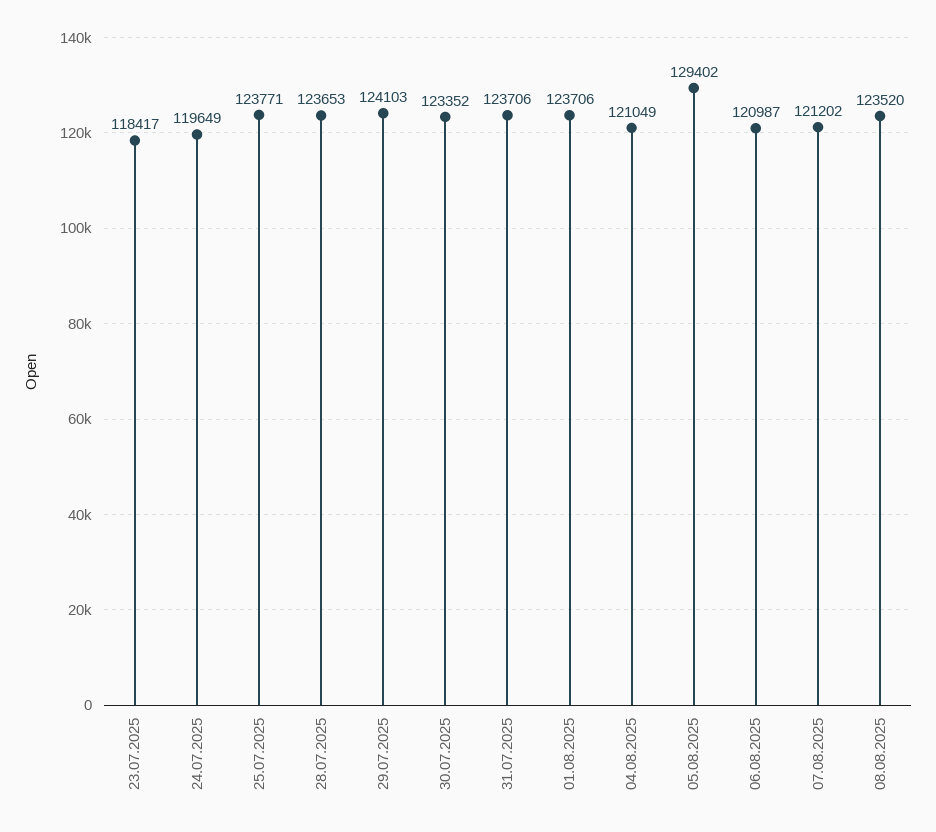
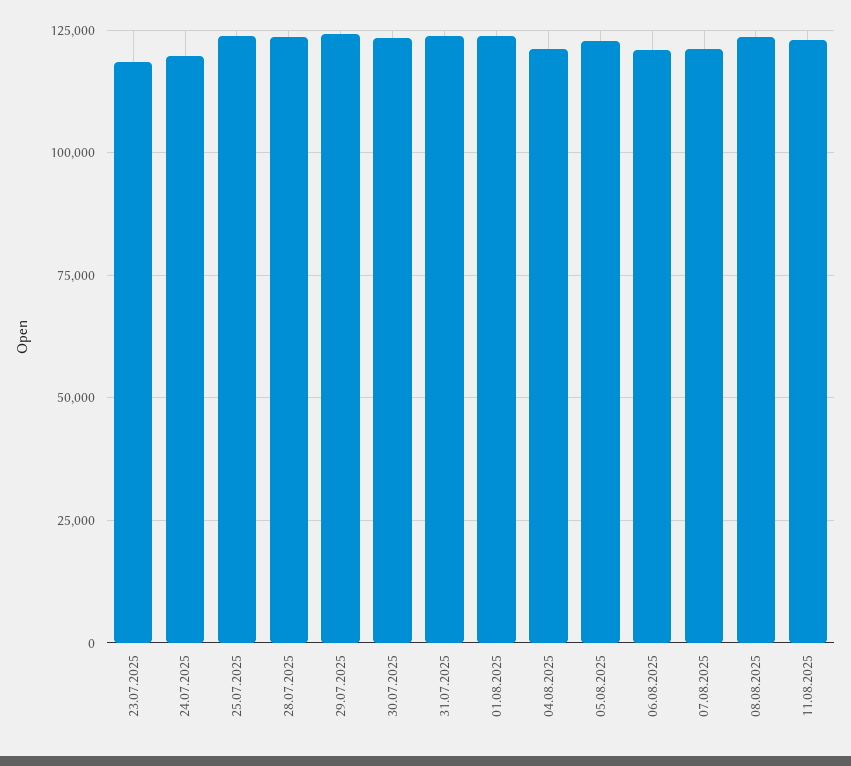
05.08.2025: 129402 -> 122500
11.08.2025: none -> 122500

